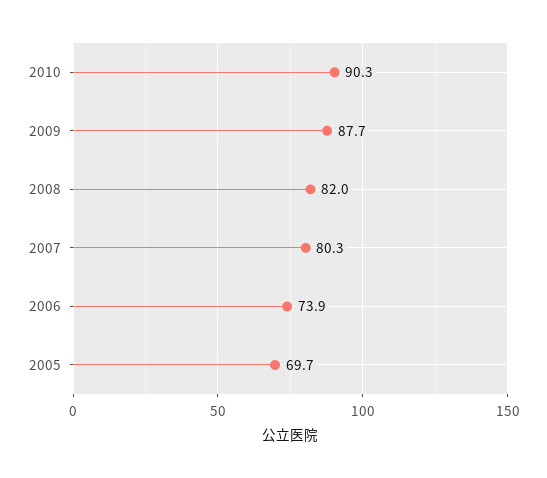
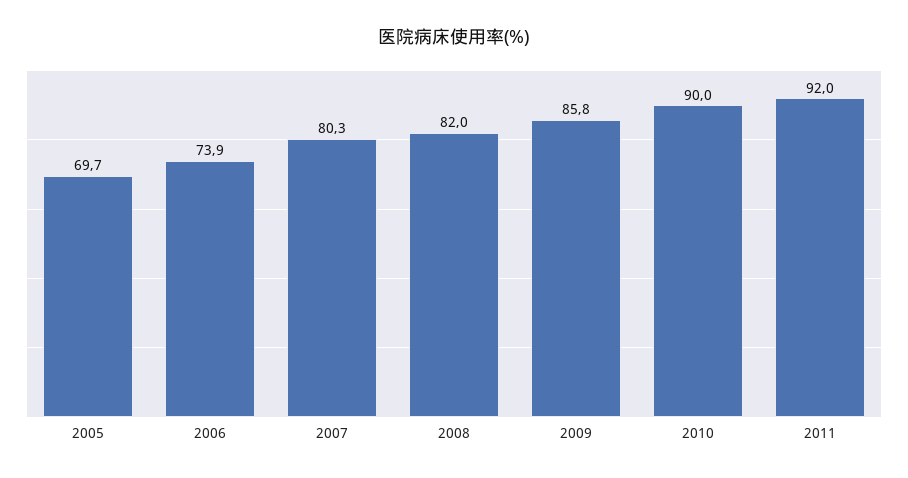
2010: 90.3 -> 90
2009: 87.7 -> 85.8
2011: none -> 92

